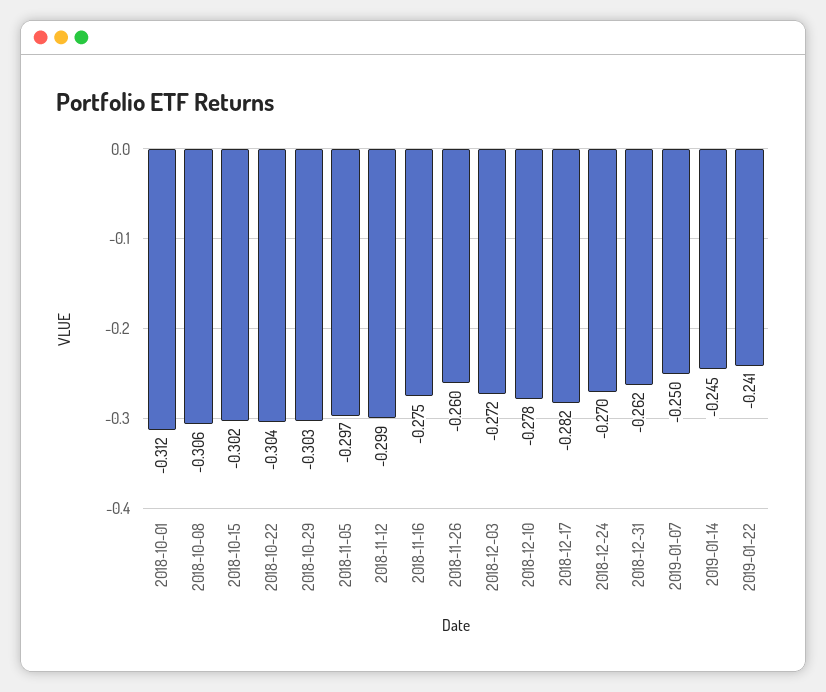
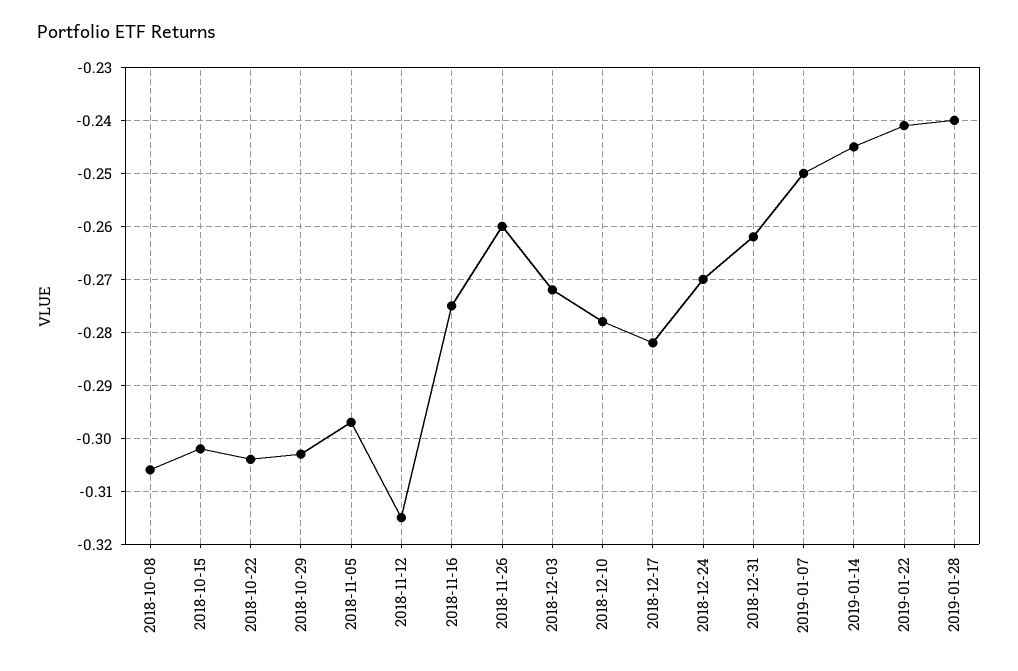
2018-10-01: -0.312 -> none
2018-11-12: -0.299 -> -0.315
2019-01-28: none -> -0.24

